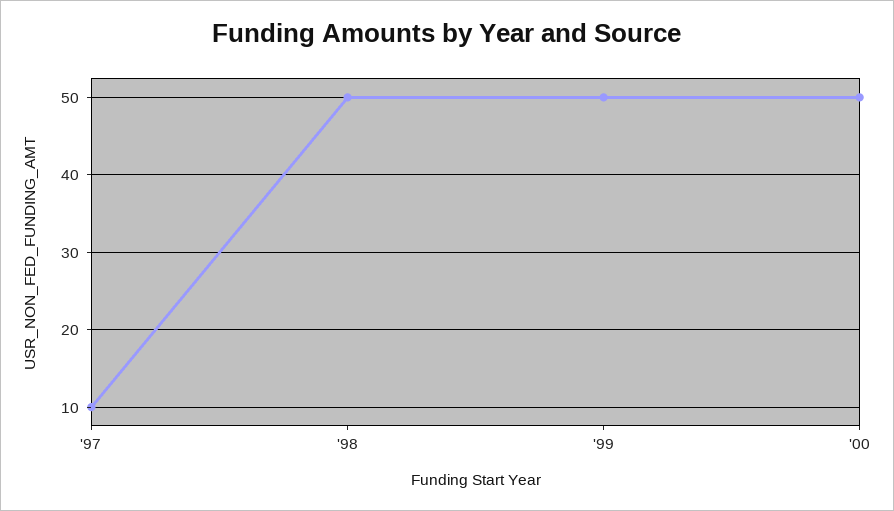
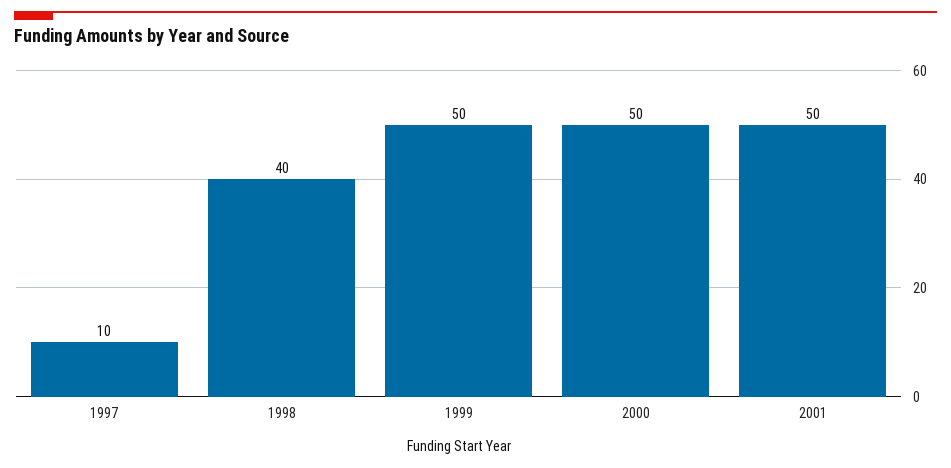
'98: 50 -> 40
2001: none -> 50

